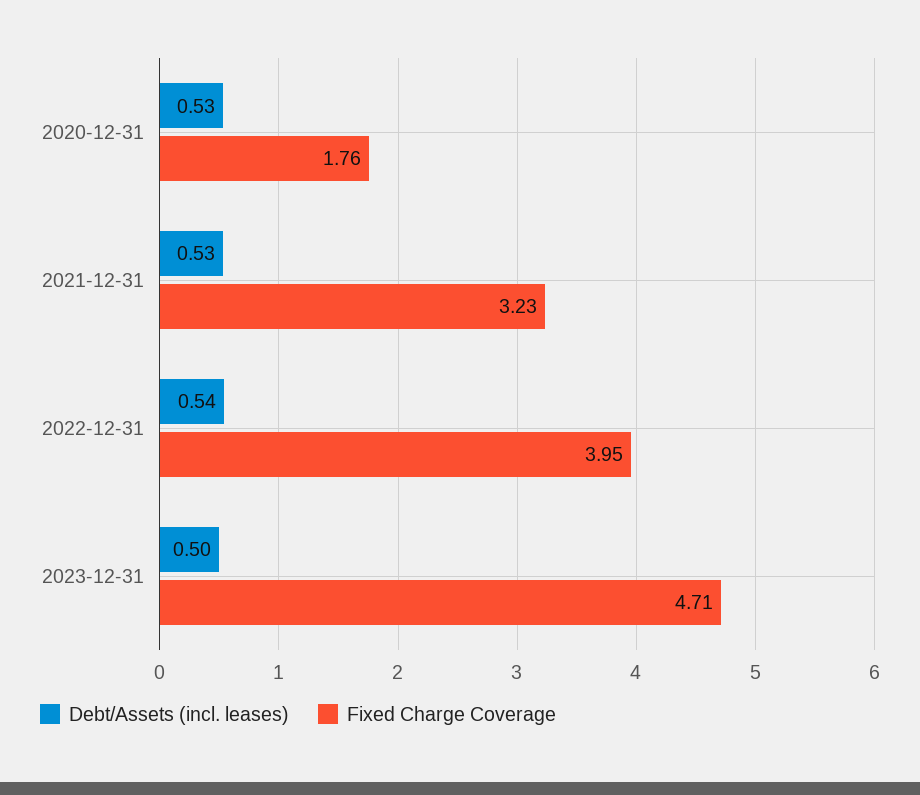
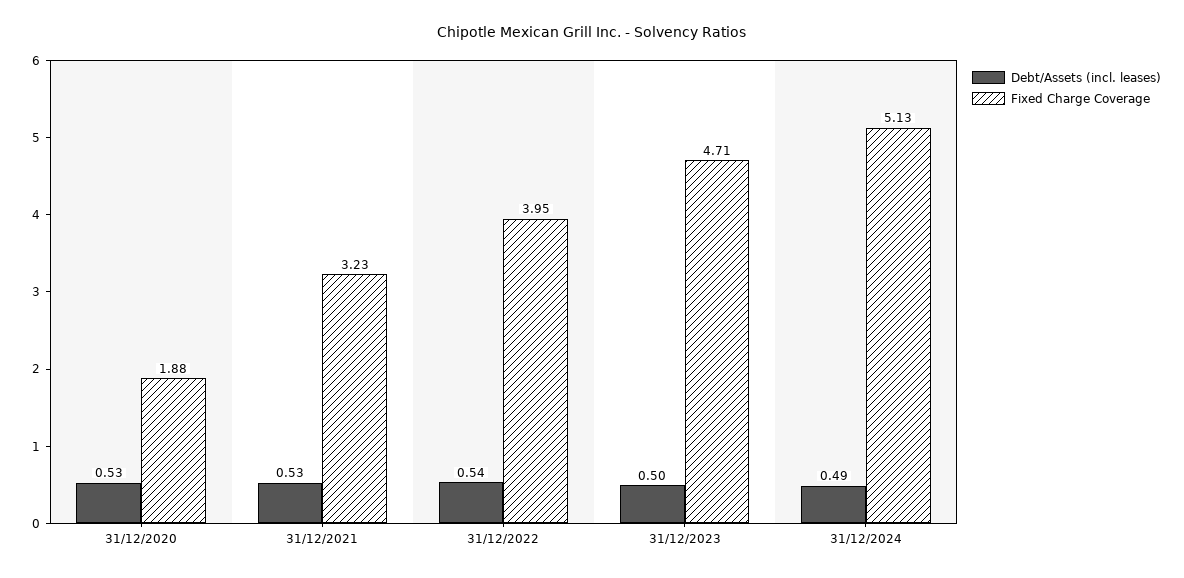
Fixed Charge Coverage, 2020-12-31: 1.76 -> 1.88
Debt/Assets (incl. leases), 31/12/2024: none -> 0.49
Fixed Charge Coverage, 31/12/2024: none -> 5.13

